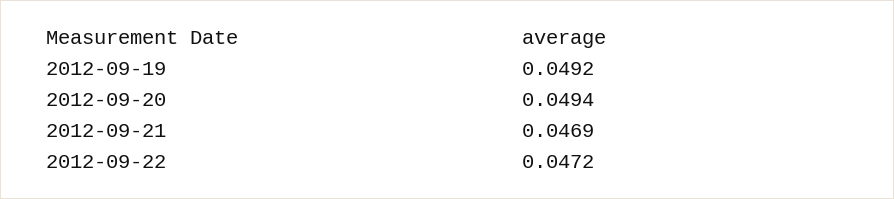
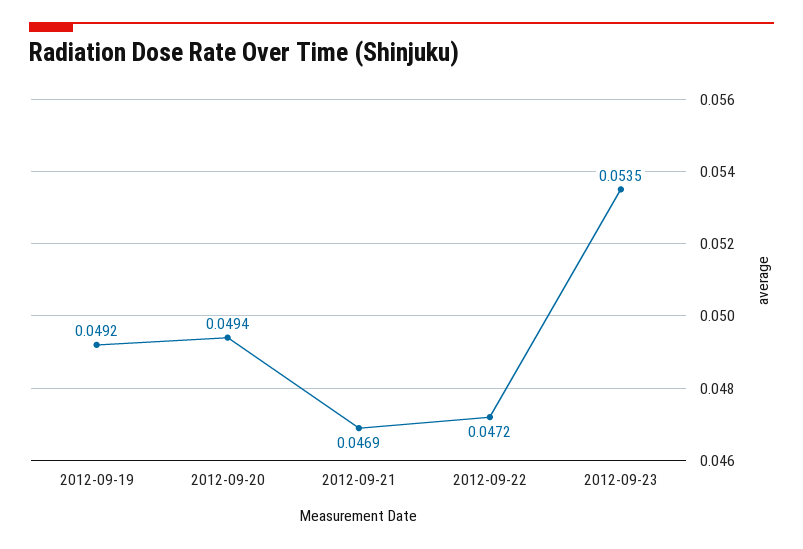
2012-09-23: none -> 0.0535

